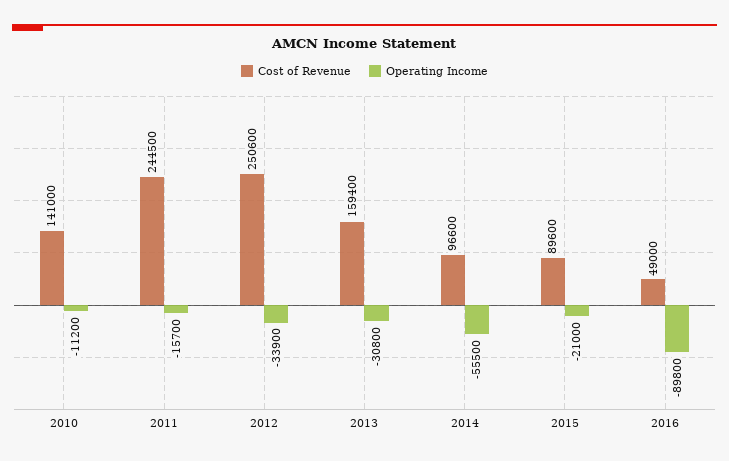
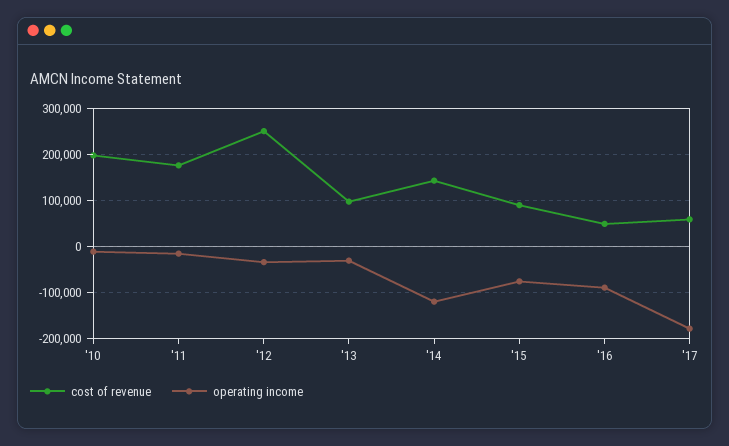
Cost of Revenue, 2010: 141000 -> 200000
Cost of Revenue, 2011: 244500 -> 180000
Cost of Revenue, 2013: 159400 -> 100000
Cost of Revenue, 2014: 96600 -> 140000
Operating Income, 2014: -55500 -> -120000
Operating Income, 2015: -21000 -> -80000
Cost of Revenue, '17: none -> 60000
Operating Income, '17: none -> -180000

